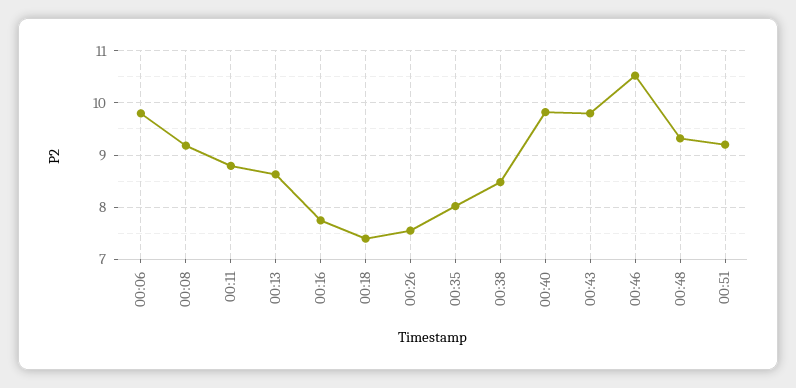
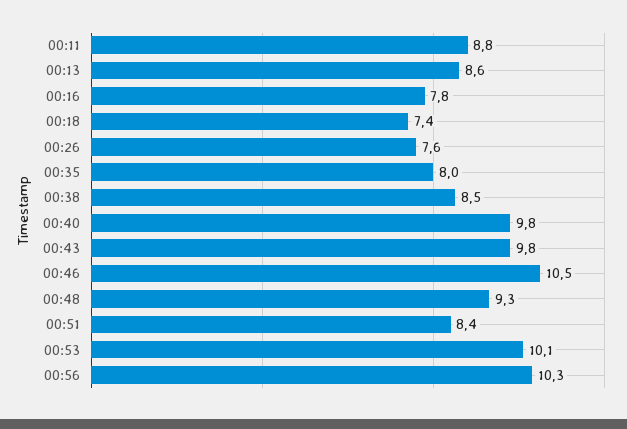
00:06: 9.8 -> none
00:08: 9.2 -> none
00:51: 9.2 -> 8.4
00:53: none -> 10.1
00:56: none -> 10.3

